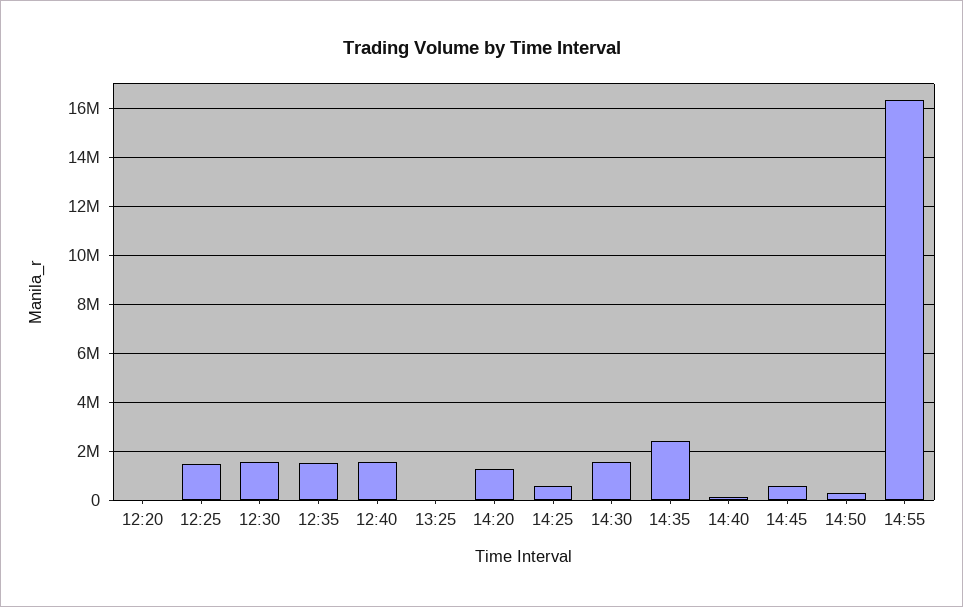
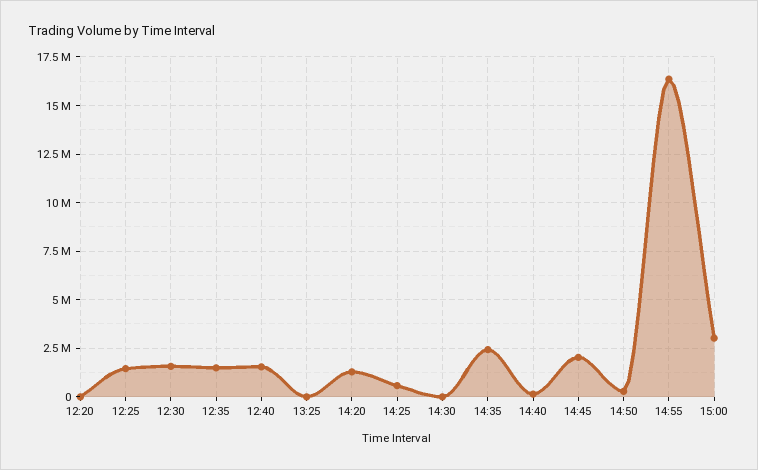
14:30: 1500000 -> 0
14:45: 500000 -> 2000000
15:00: none -> 3000000

